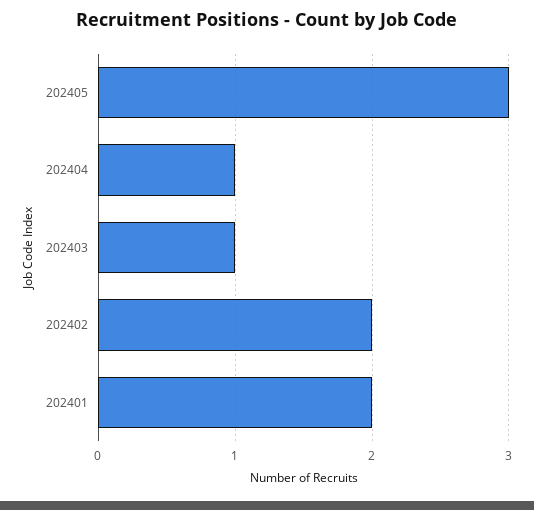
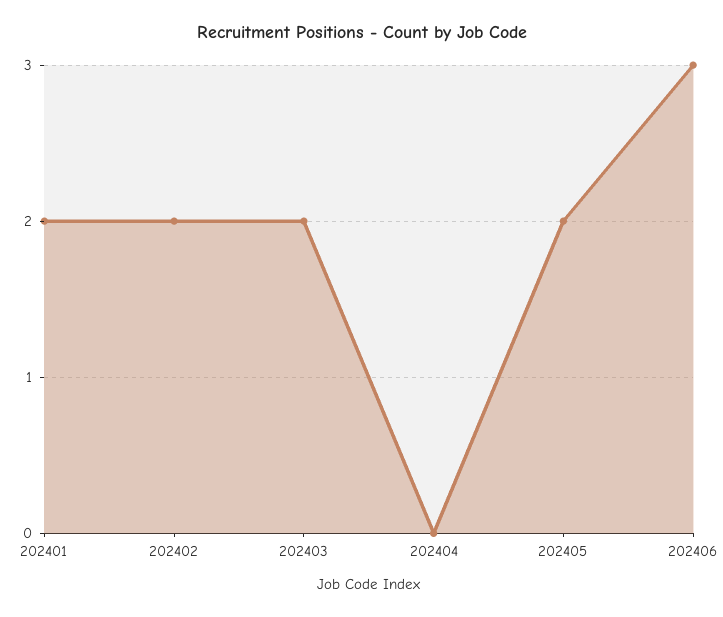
202405: 3 -> 2
202404: 1 -> 0
202403: 1 -> 2
202406: none -> 3

